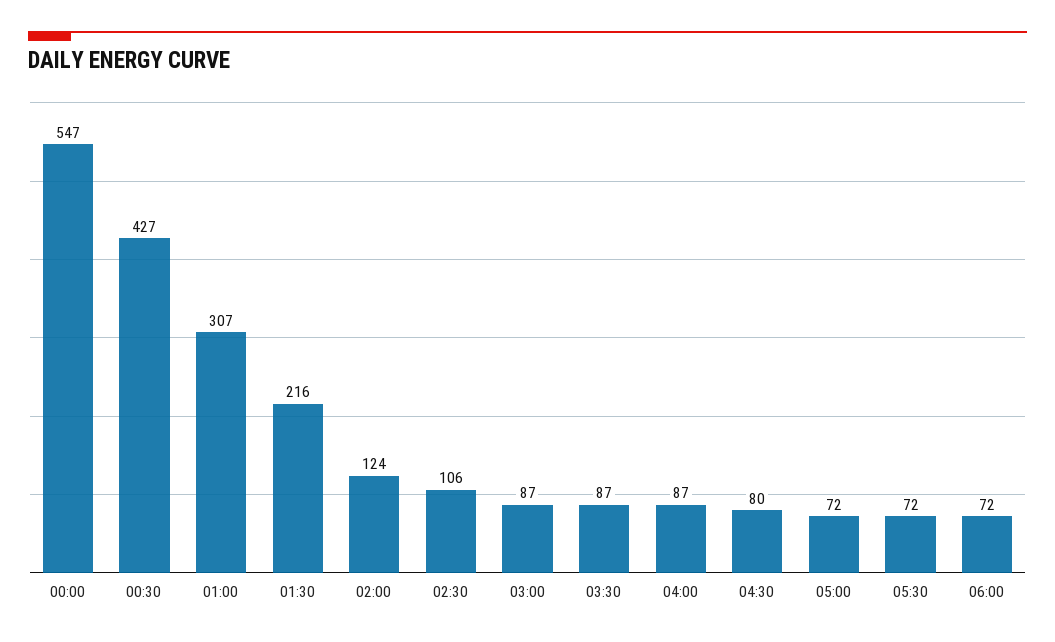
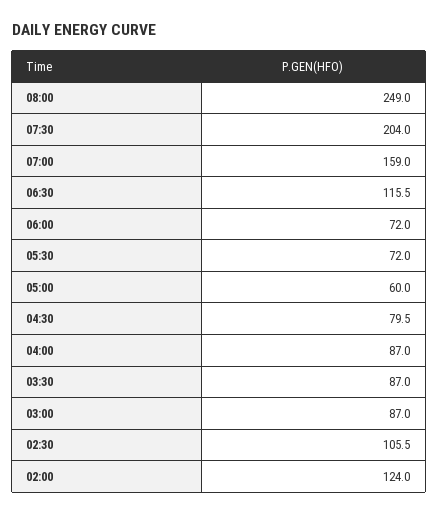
00:00: 547 -> none
00:30: 427 -> none
01:00: 307 -> none
01:30: 216 -> none
05:00: 72 -> 60
08:00: none -> 249
07:30: none -> 204
07:00: none -> 159
06:30: none -> 115.5

